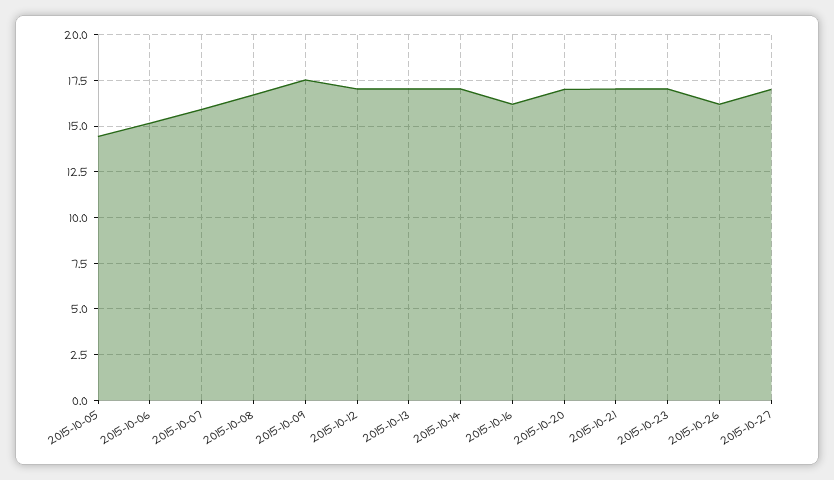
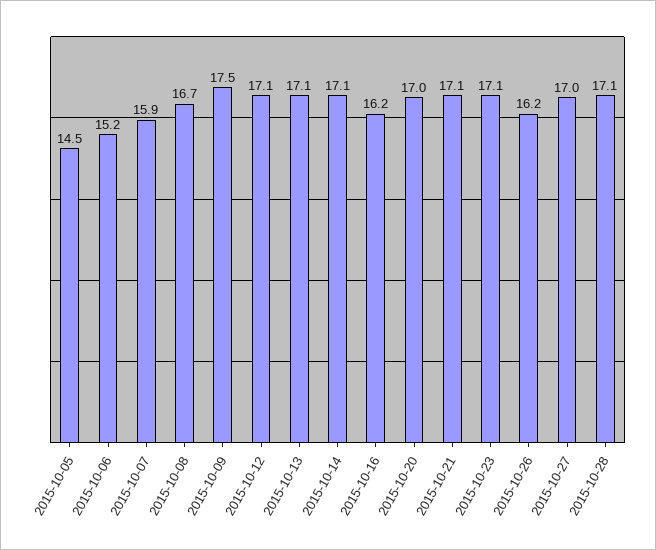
2015-10-28: none -> 17.1

